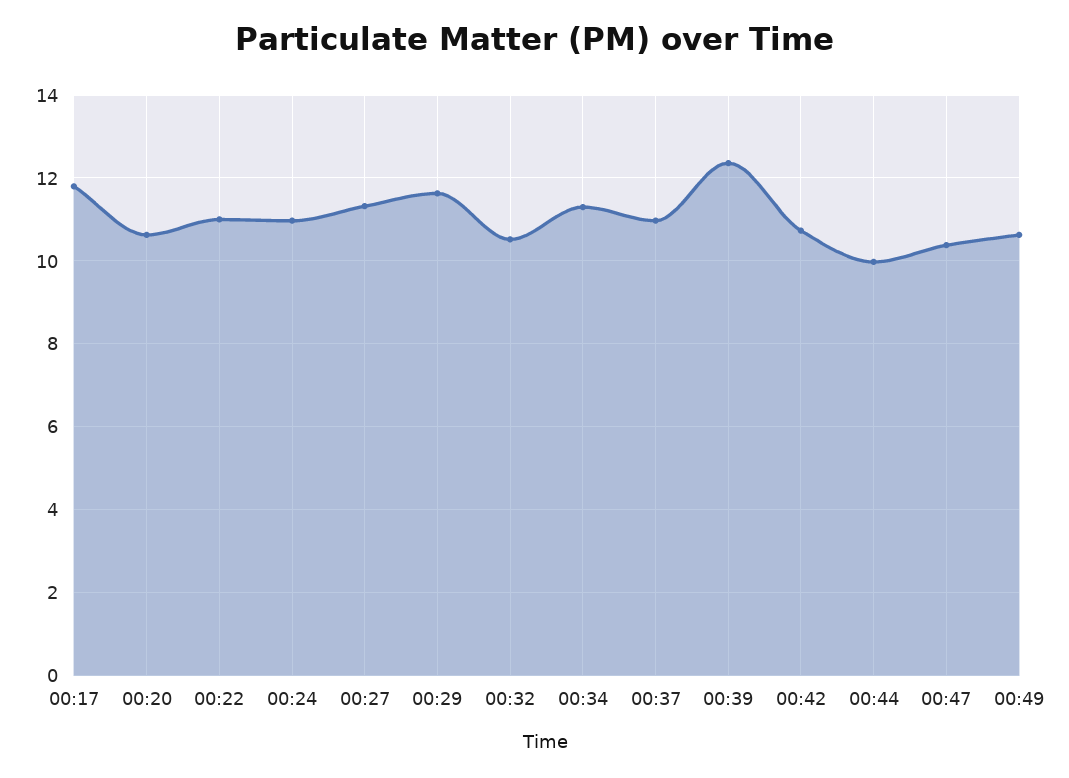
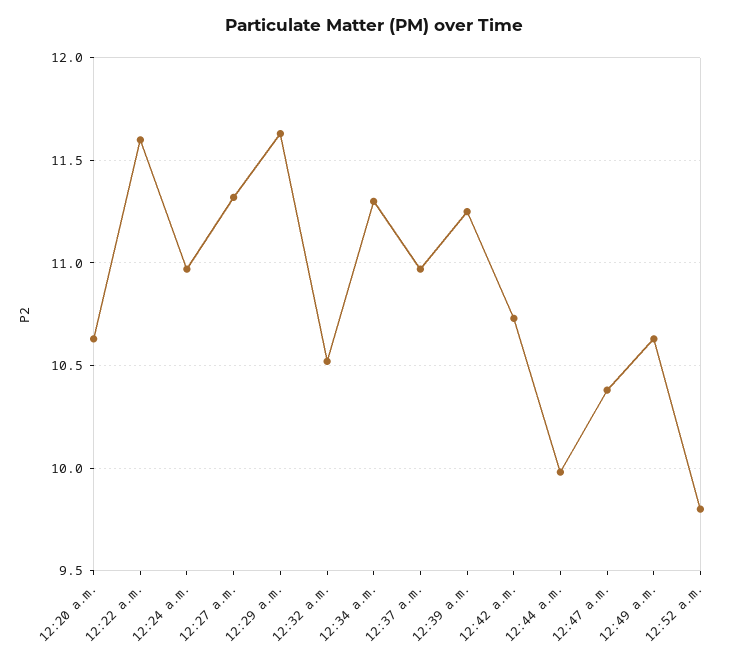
00:17: 11.8 -> none
00:22: 11 -> 11.6
00:39: 12.4 -> 11.25
12:52 a.m.: none -> 9.8

